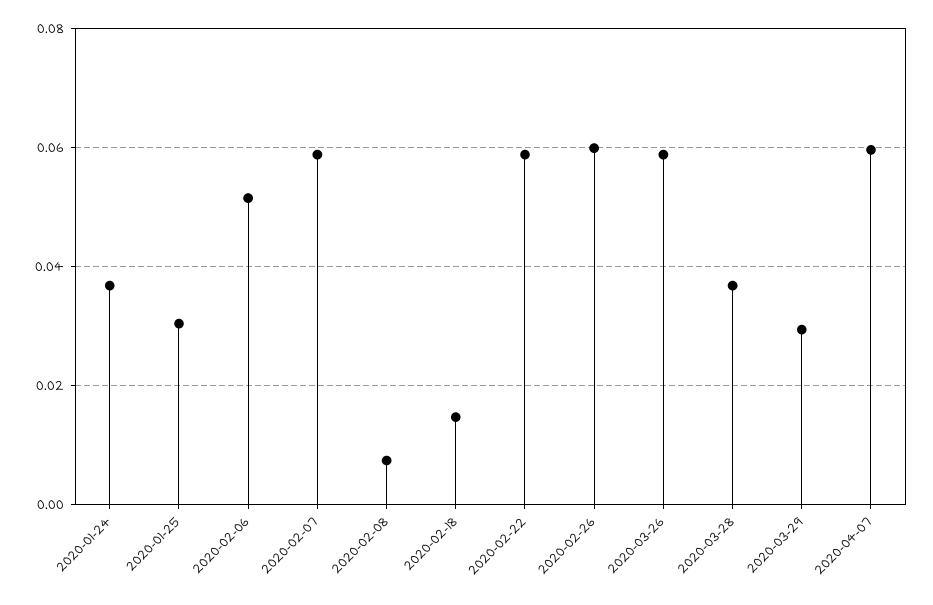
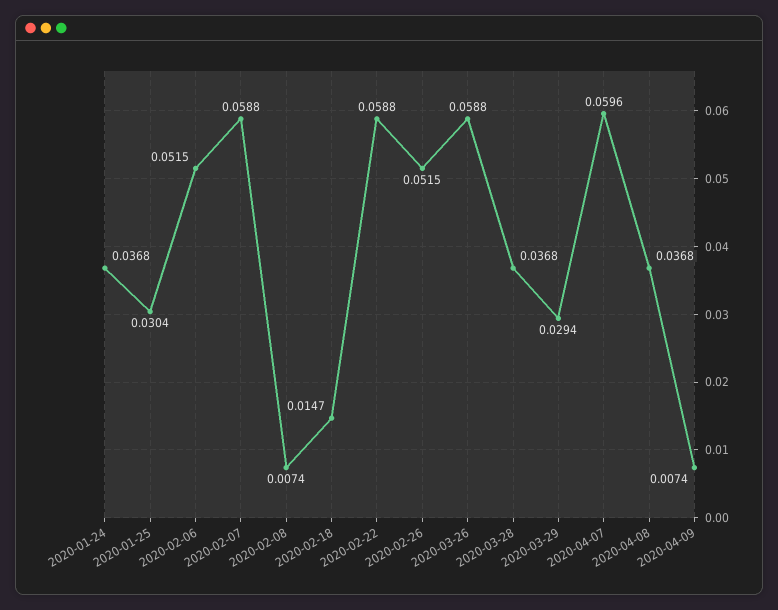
2020-02-26: 0.06 -> 0.0515
2020-04-08: none -> 0.0368
2020-04-09: none -> 0.0074

